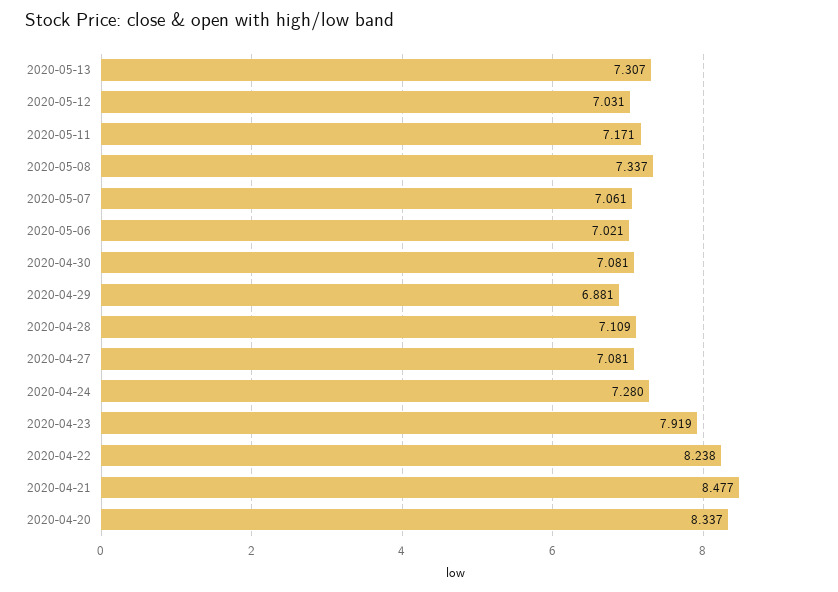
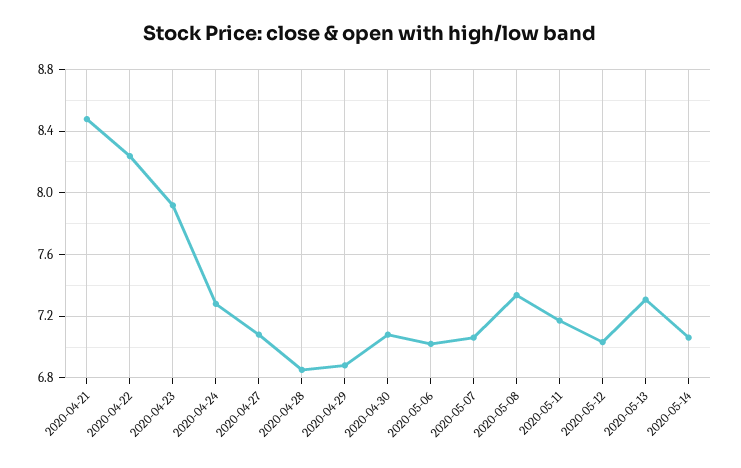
2020-04-28: 7.109 -> 6.85
2020-04-20: 8.337 -> none
2020-05-14: none -> 7.05

